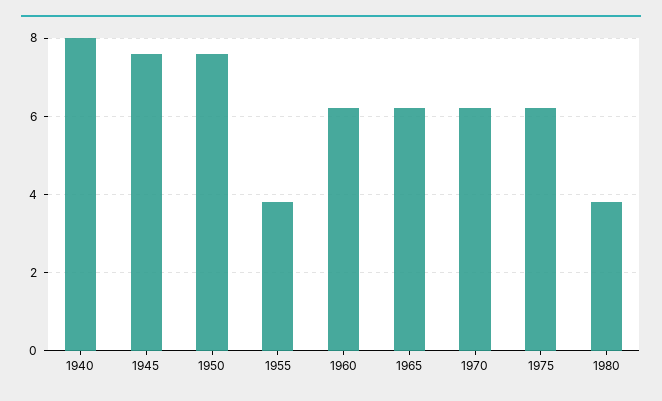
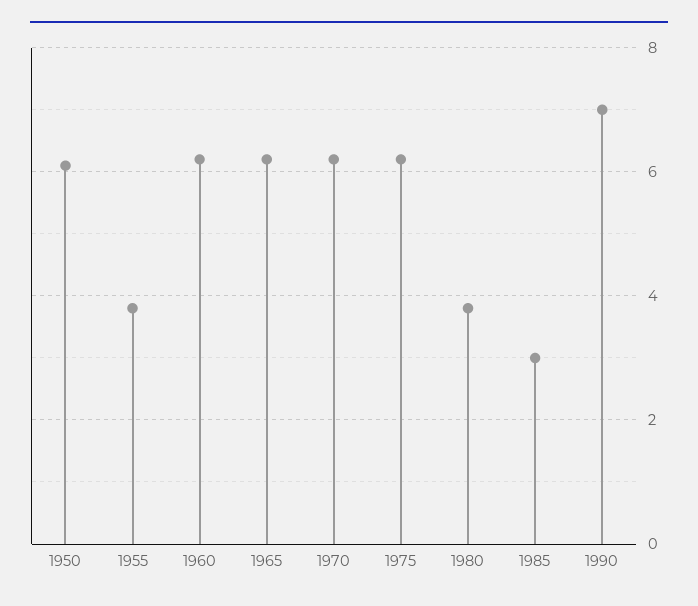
1940: 8 -> none
1945: 7.5 -> none
1950: 7.5 -> 6
1985: none -> 3
1990: none -> 7

